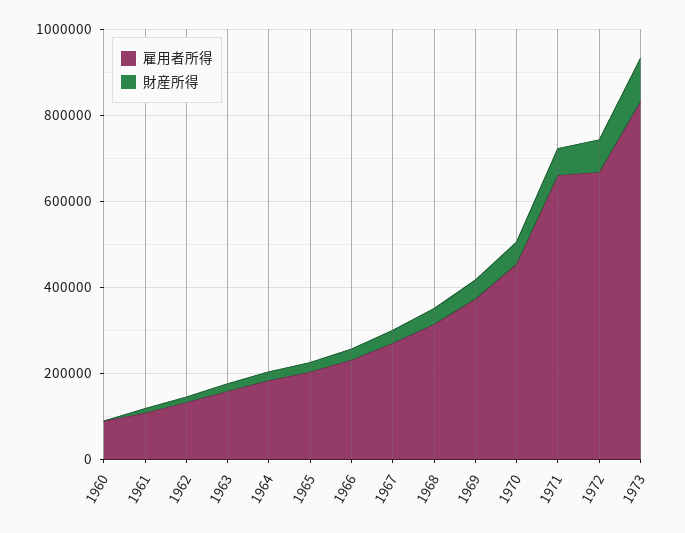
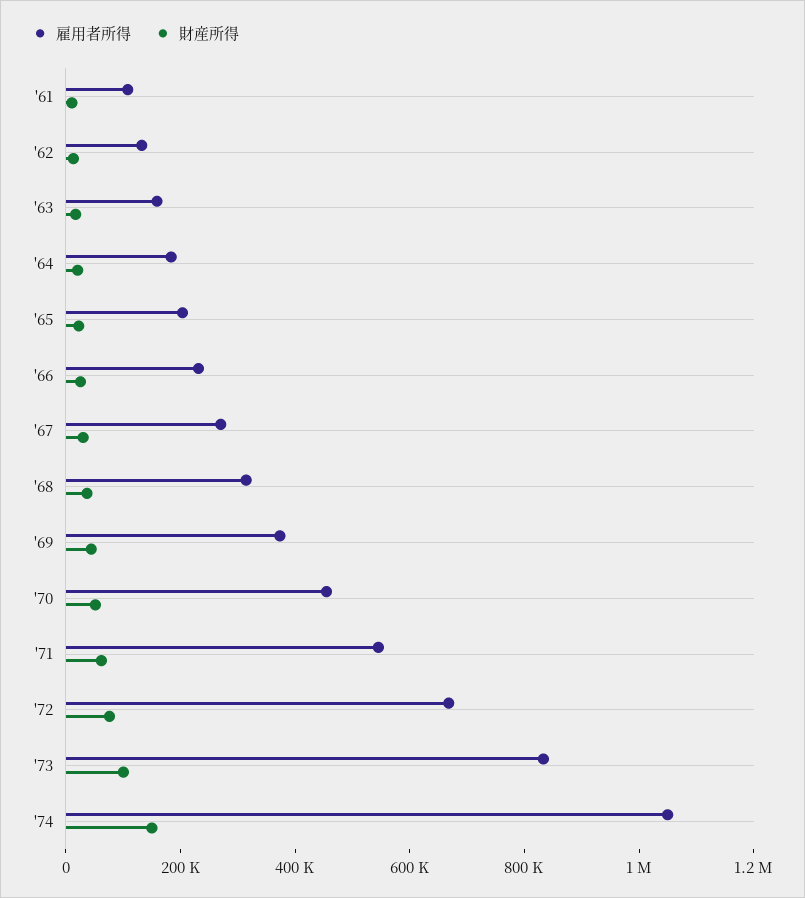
雇用者所得, 1960: 100000 -> none
財産所得, 1960: 0 -> none
雇用者所得, 1971: 650000 -> 550000
雇用者所得, '74: none -> 1050000
財産所得, '74: none -> 150000

